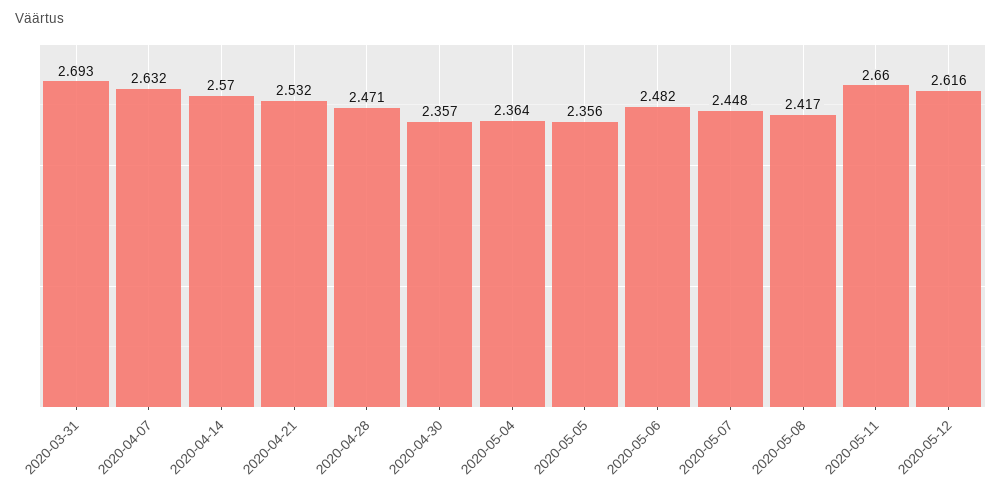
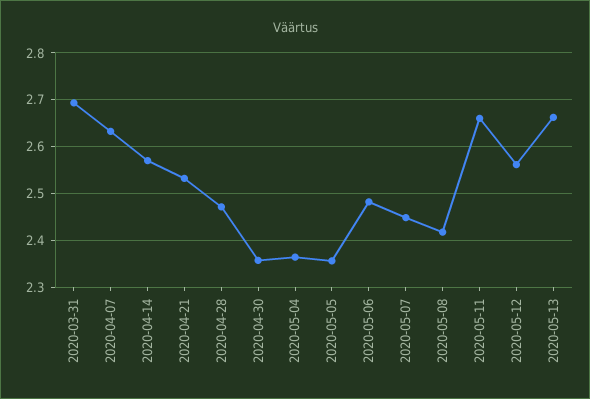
2020-05-12: 2.616 -> 2.56
2020-05-13: none -> 2.66

